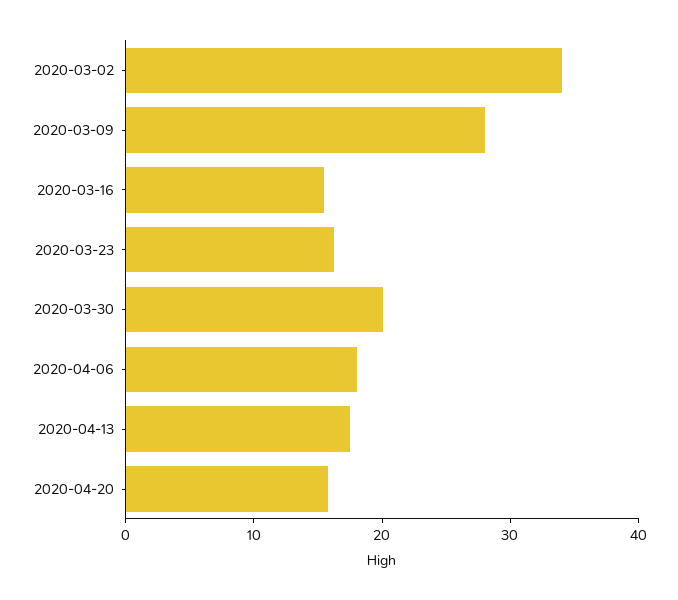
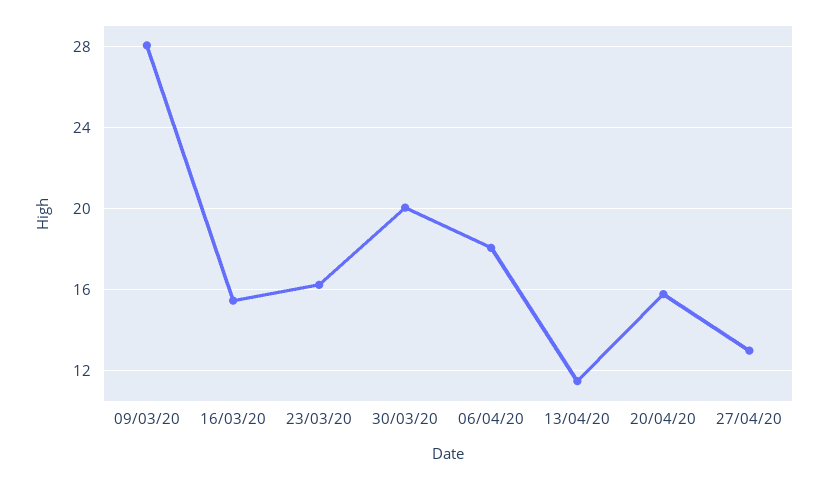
2020-03-02: 34 -> none
2020-04-13: 18 -> 11.5
27/04/20: none -> 13

